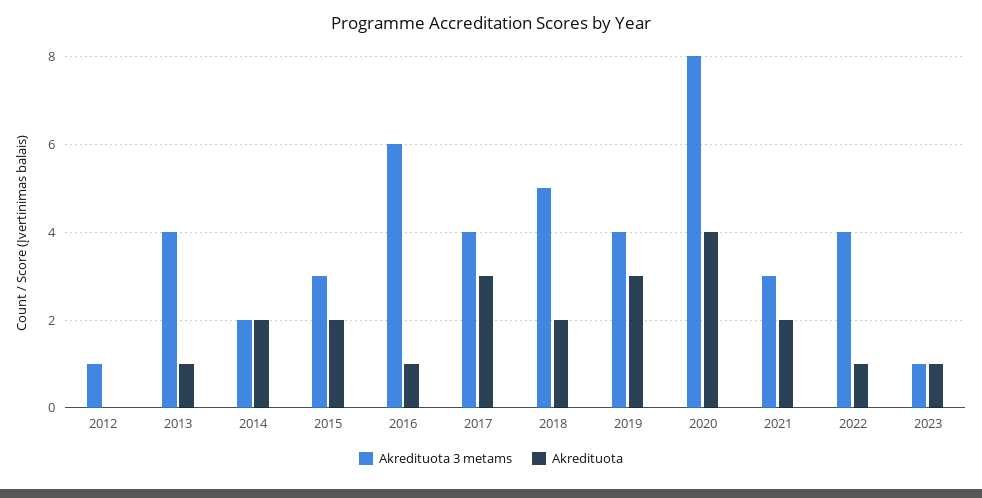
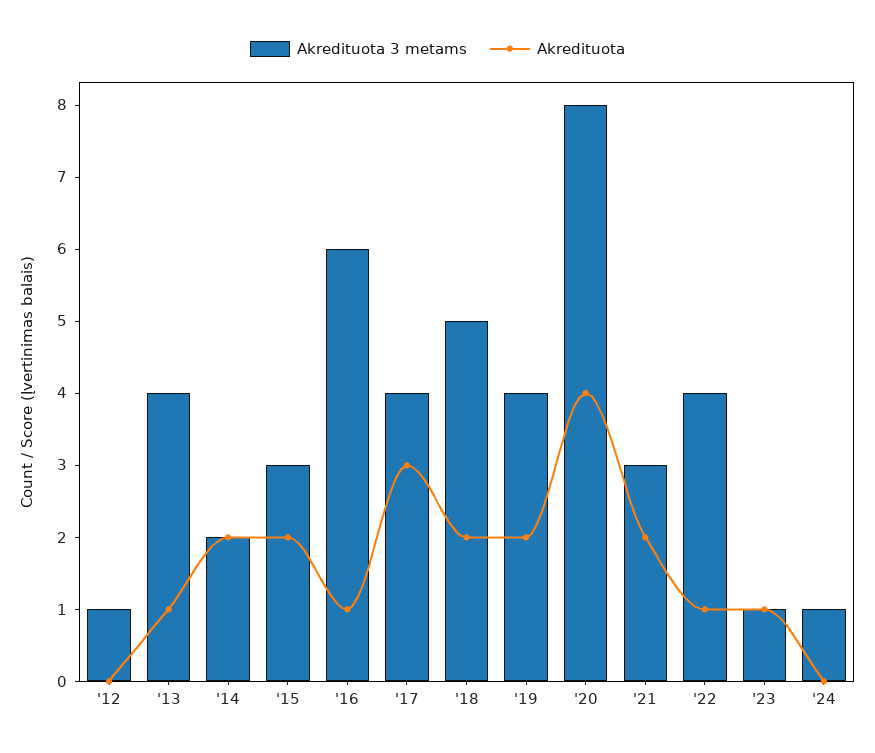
Akredituota, 2019: 3 -> 2
Akredituota 3 metams, '24: none -> 1
Akredituota, '24: none -> 0

